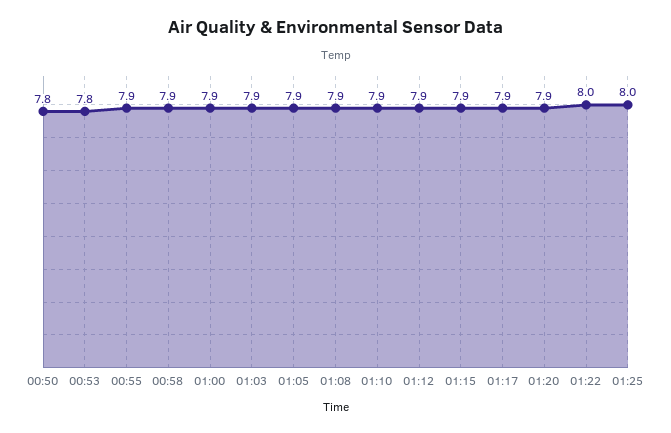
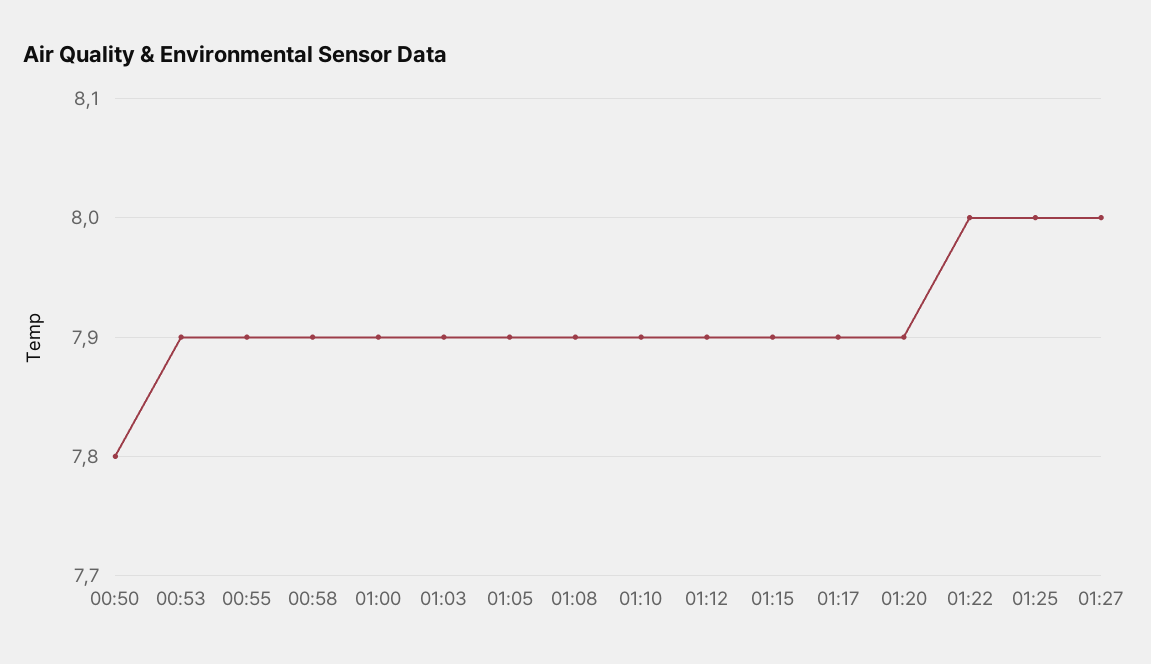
00:53: 7.8 -> 7.9
01:27: none -> 8

